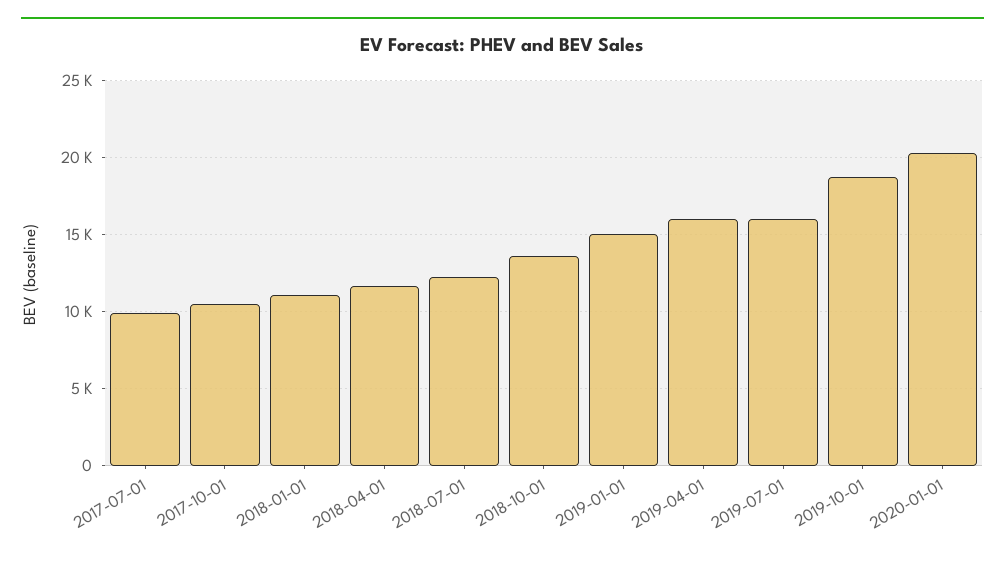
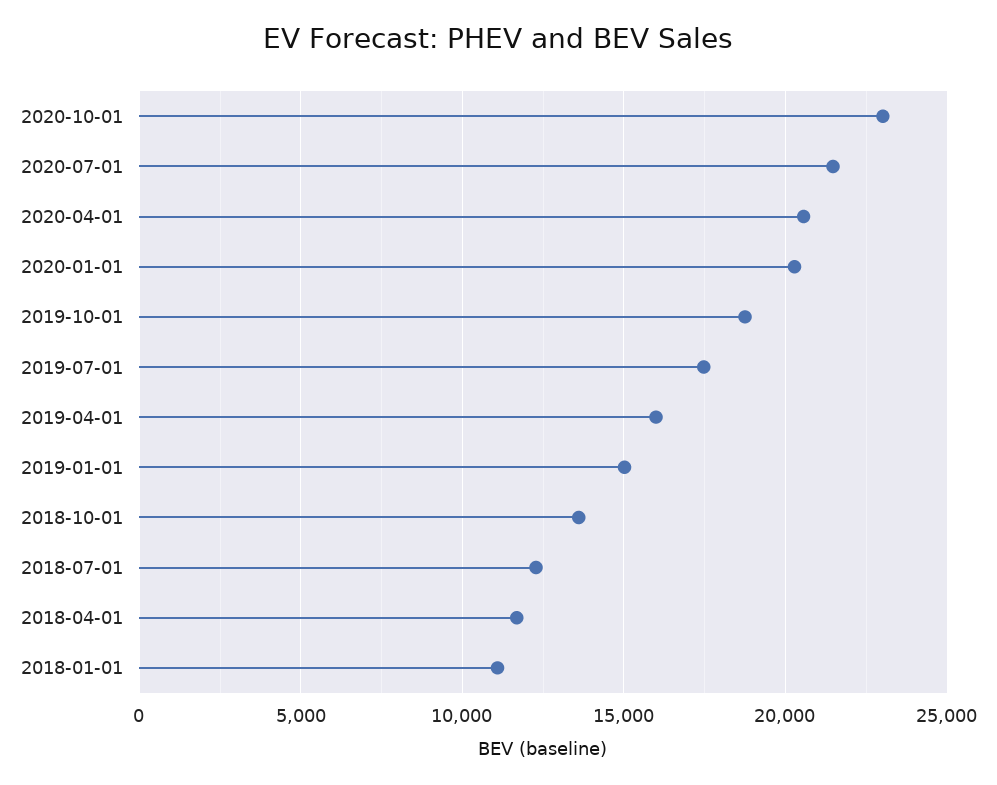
2017-07-01: 10000 -> none
2017-10-01: 10500 -> none
2019-07-01: 16000 -> 17500
2020-10-01: none -> 23000
2020-07-01: none -> 21500
2020-04-01: none -> 20500

